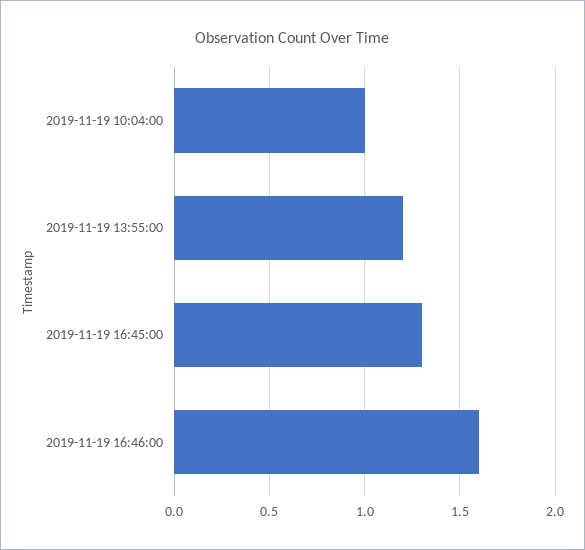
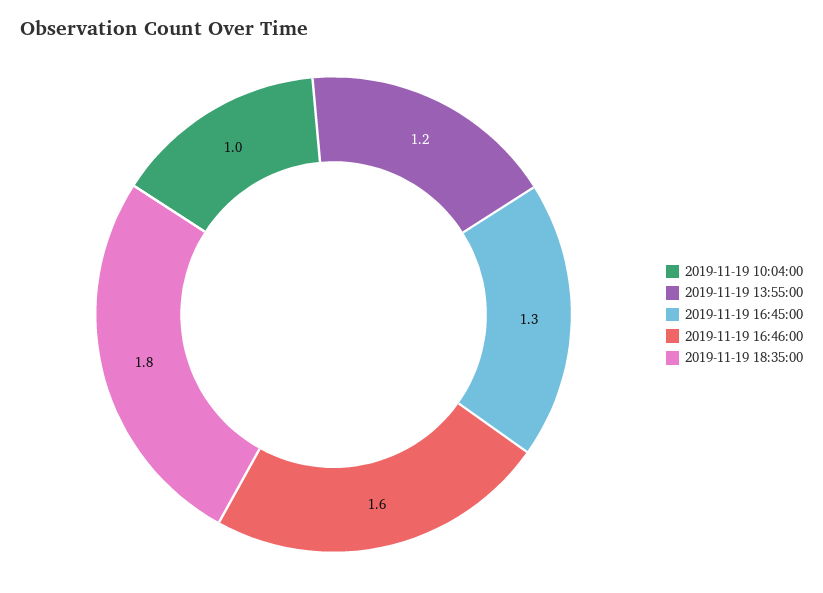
2019-11-19 18:35:00: none -> 1.8

